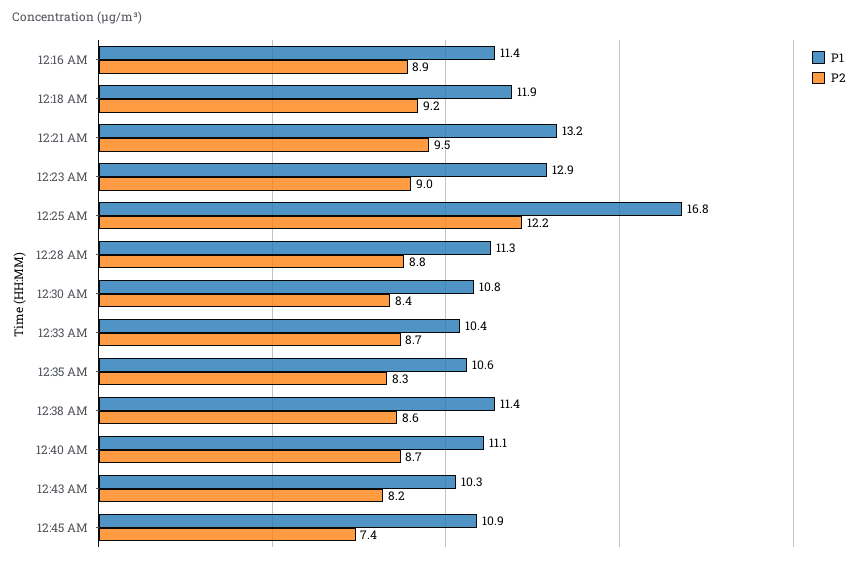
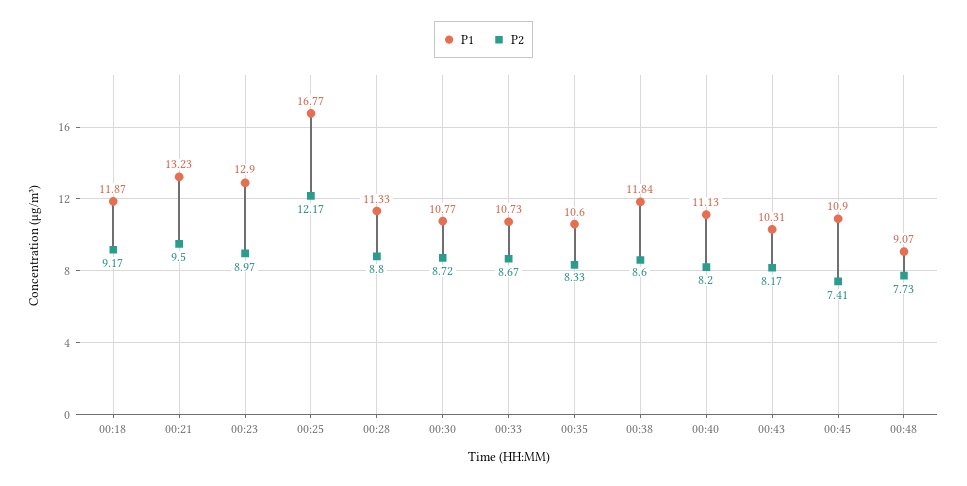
P1, 12:16 AM: 11.4 -> none
P2, 12:16 AM: 8.9 -> none
P2, 12:30 AM: 8.4 -> 8.72
P1, 12:33 AM: 10.4 -> 10.73
P1, 12:38 AM: 11.4 -> 11.84
P2, 12:40 AM: 8.7 -> 8.2
P1, 00:48: none -> 9.07
P2, 00:48: none -> 7.73

